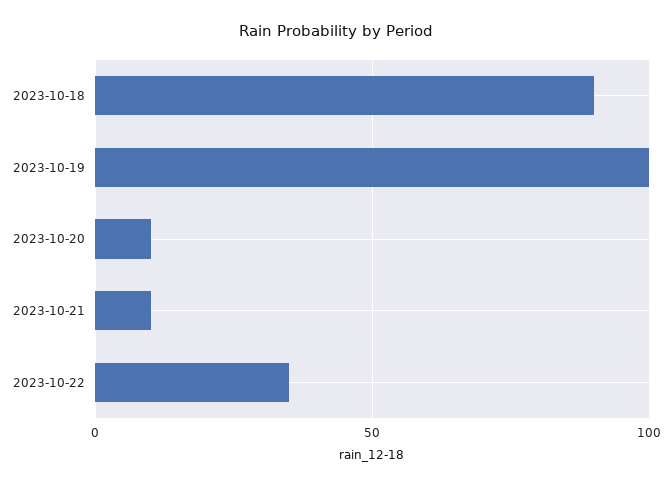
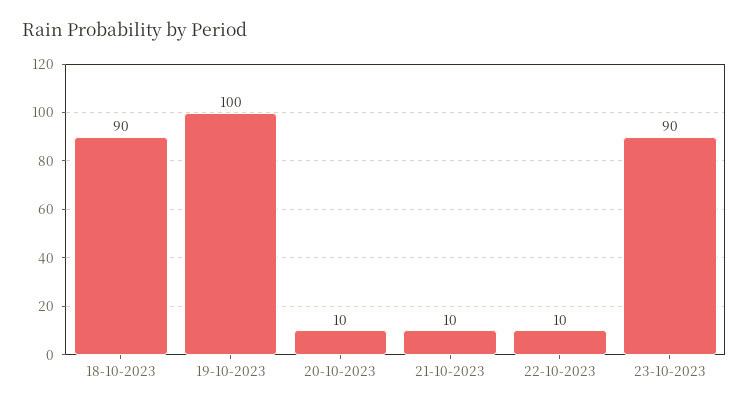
2023-10-22: 35 -> 10
23-10-2023: none -> 90

